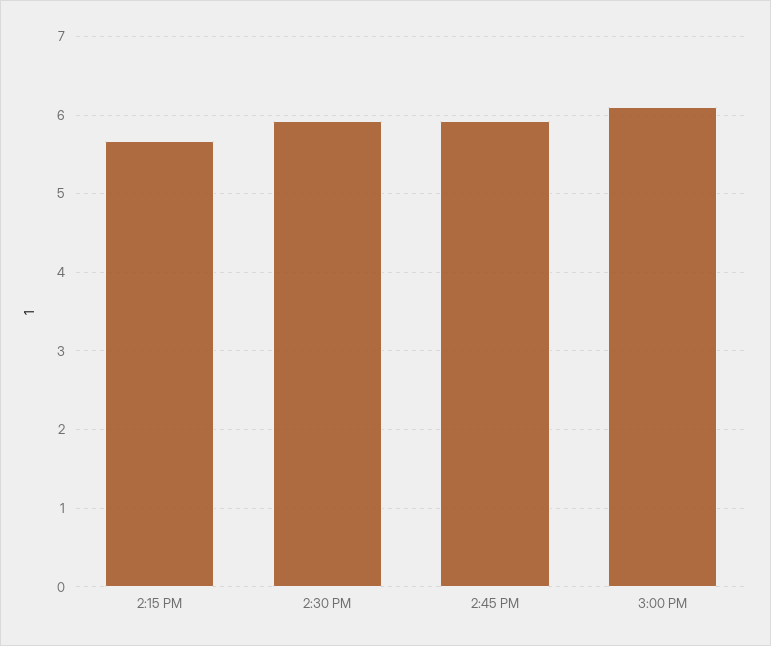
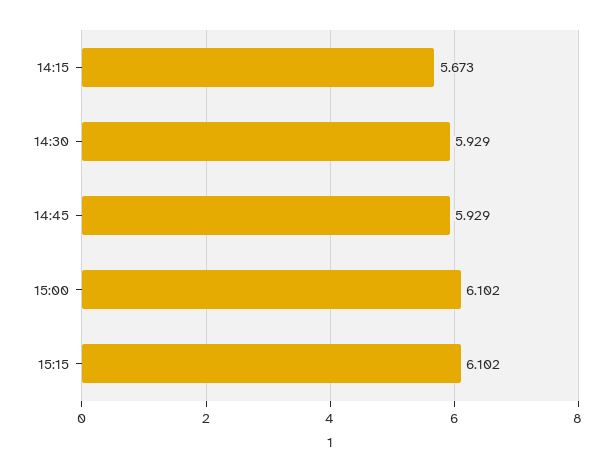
15:15: none -> 6.102

